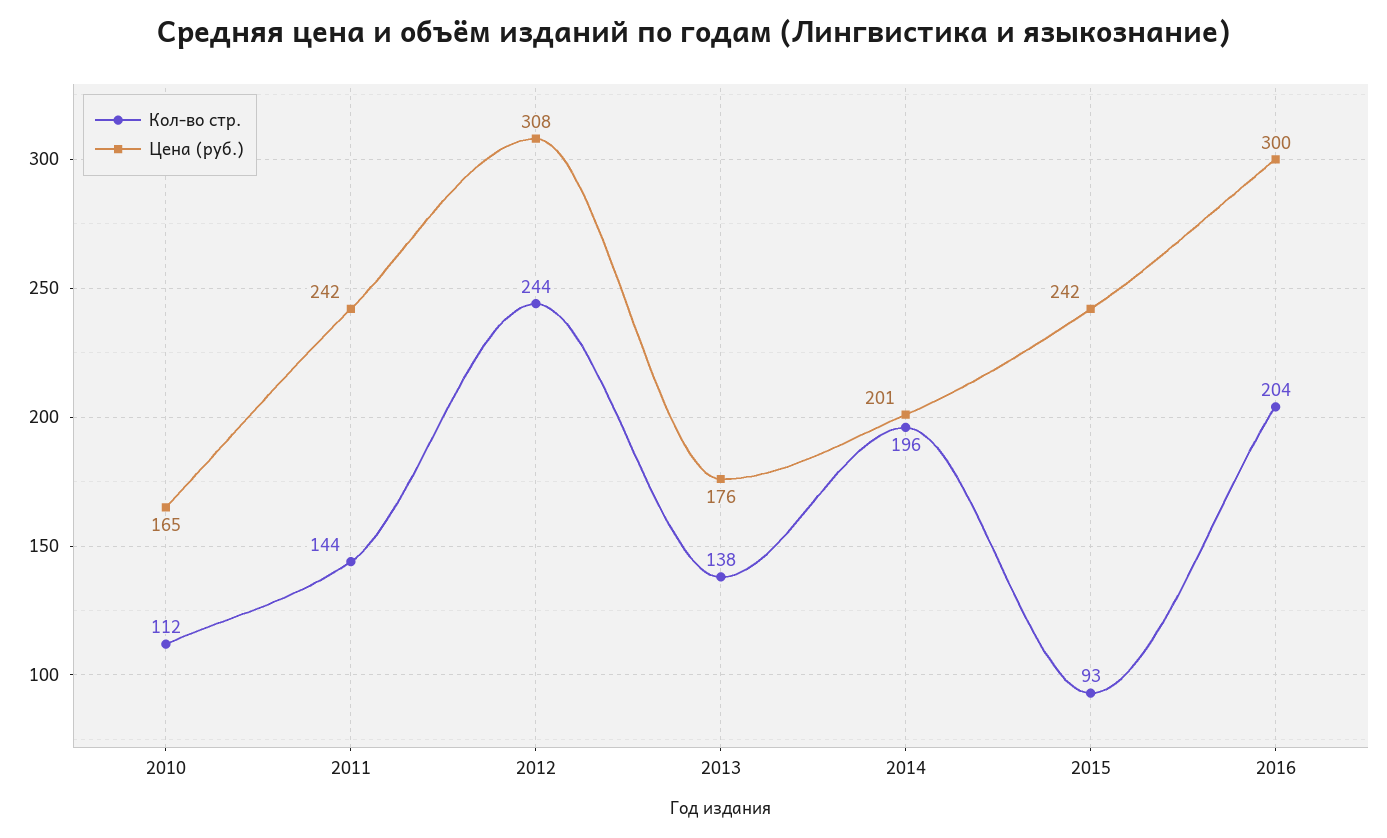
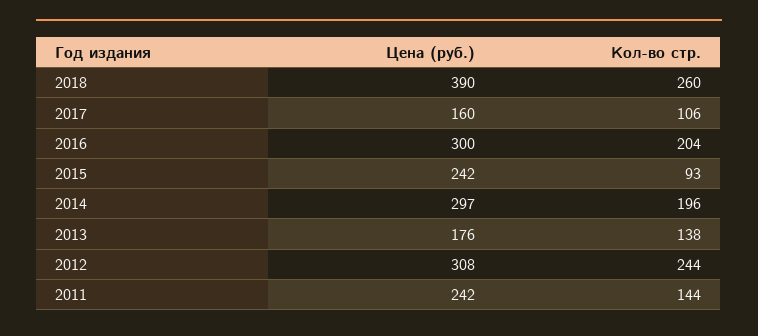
Кол-во стр., 2010: 112 -> none
Цена (руб.), 2010: 165 -> none
Цена (руб.), 2014: 201 -> 297
Цена (руб.), 2018: none -> 390
Кол-во стр., 2018: none -> 260
Цена (руб.), 2017: none -> 160
Кол-во стр., 2017: none -> 106

